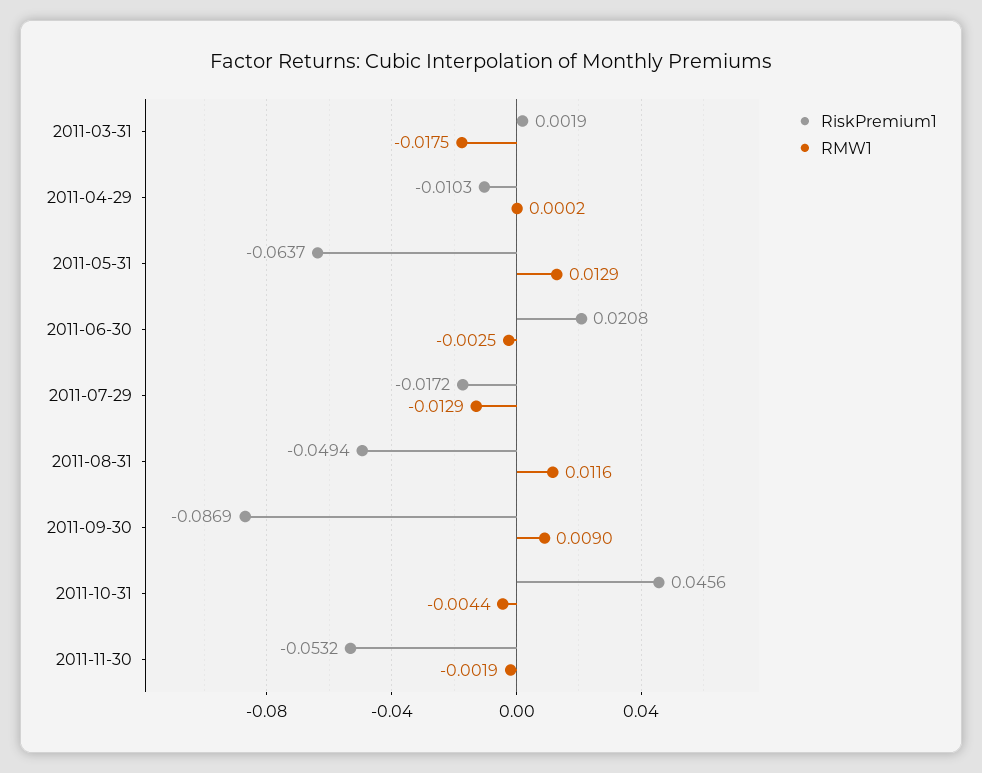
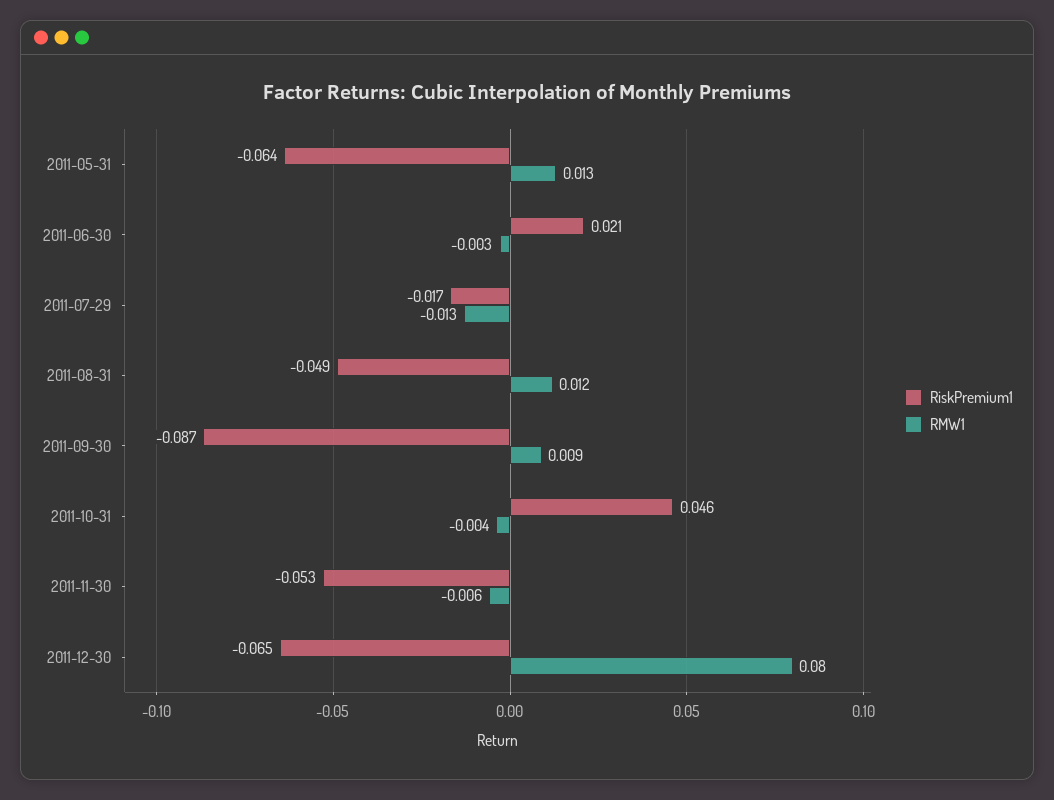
RiskPremium1, 2011-03-31: 0.0019 -> none
RMW1, 2011-03-31: -0.0175 -> none
RiskPremium1, 2011-04-29: -0.0103 -> none
RMW1, 2011-04-29: 0.0002 -> none
RMW1, 2011-11-30: -0.0019 -> -0.006
RiskPremium1, 2011-12-30: none -> -0.065
RMW1, 2011-12-30: none -> 0.08

